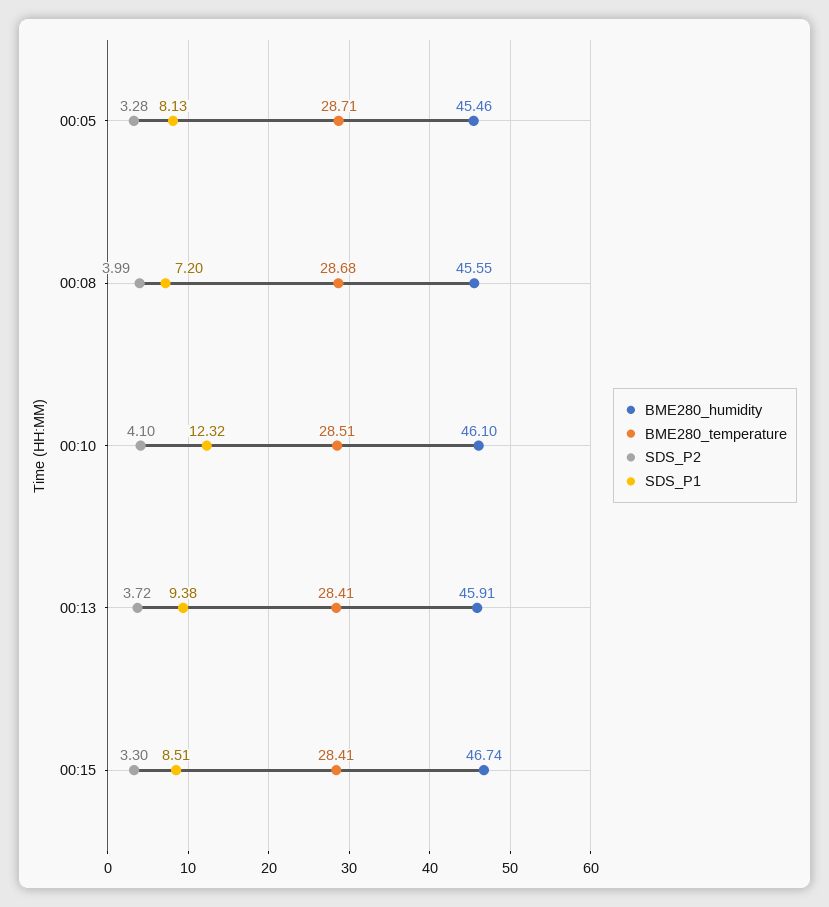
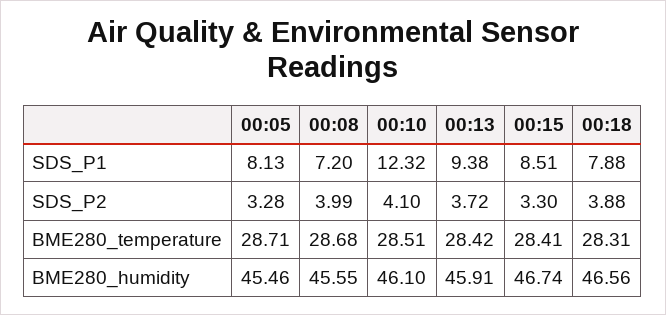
BME280_temperature, 00:13: 28.41 -> 28.42
SDS_P1, 00:18: none -> 7.88
SDS_P2, 00:18: none -> 3.88
BME280_temperature, 00:18: none -> 28.31
BME280_humidity, 00:18: none -> 46.56

